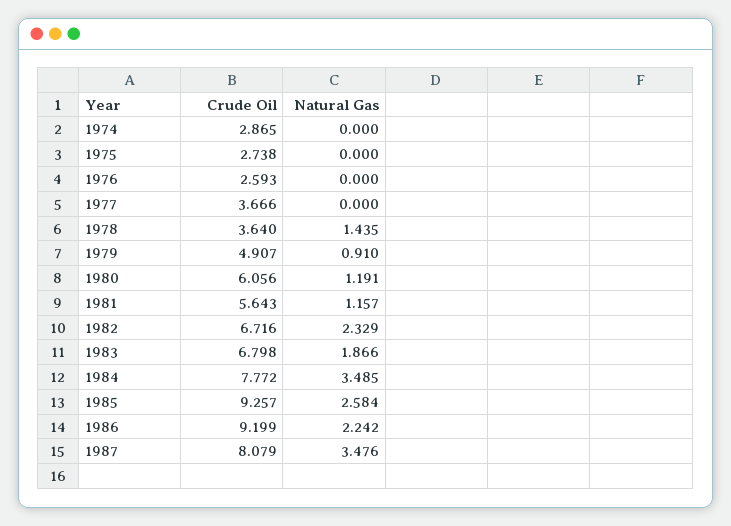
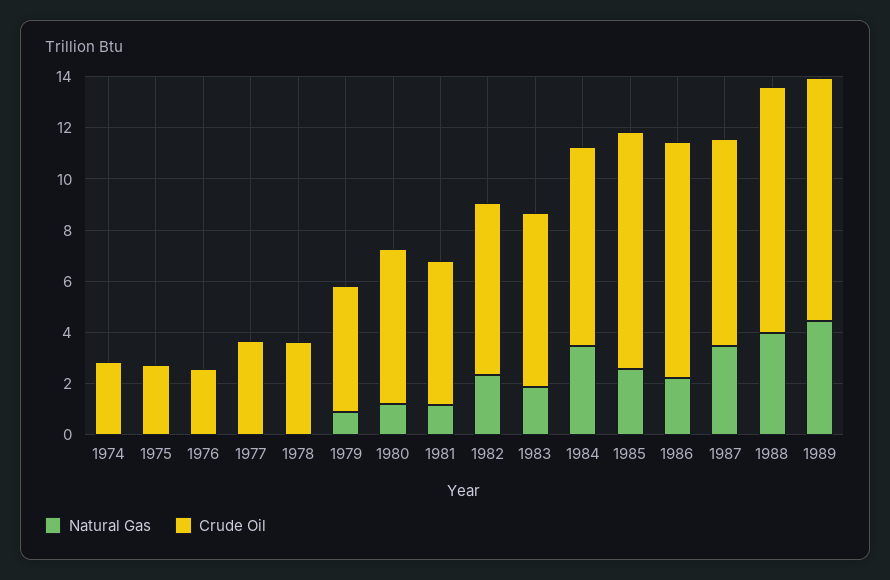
Natural Gas, 1978: 1.435 -> 0
Natural Gas, 1988: none -> 4
Crude Oil, 1988: none -> 9.5
Natural Gas, 1989: none -> 4.5
Crude Oil, 1989: none -> 9.5

